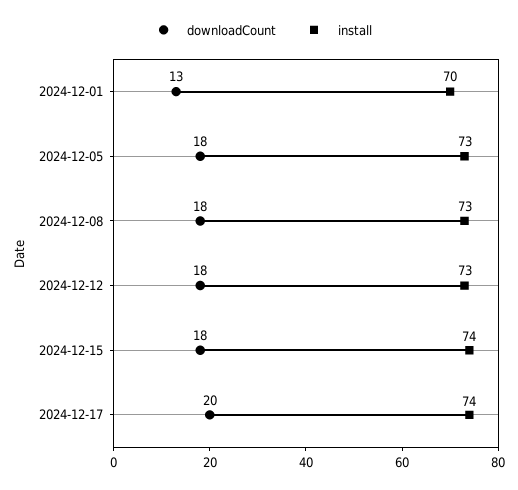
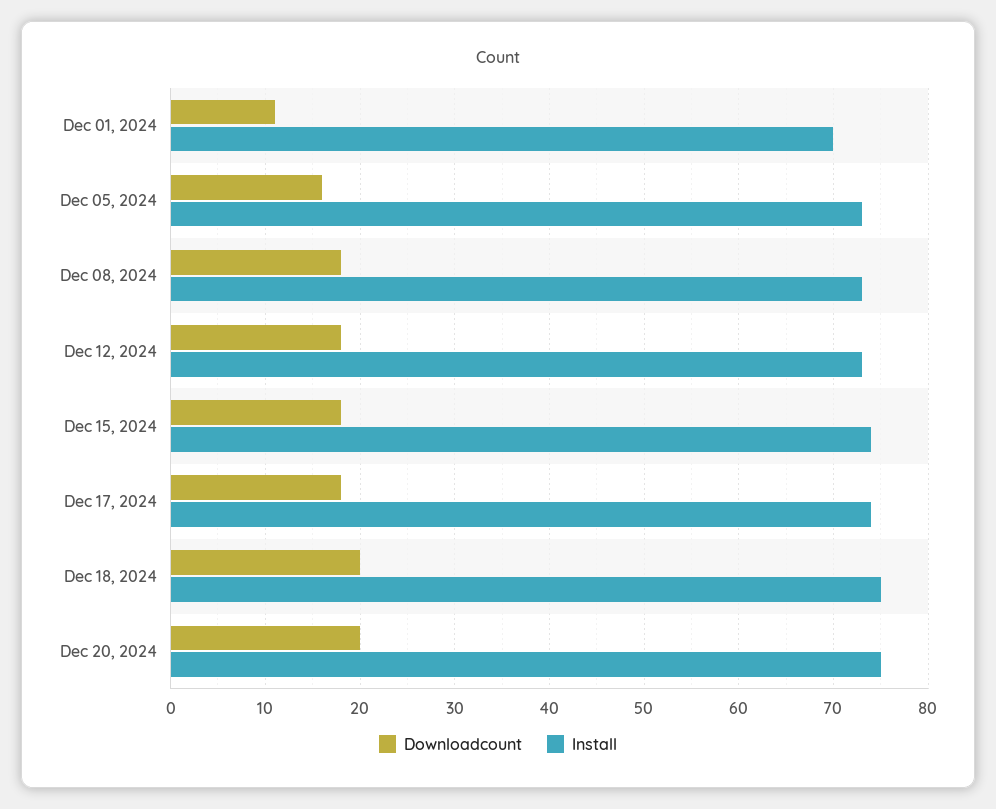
downloadCount, 2024-12-01: 13 -> 11
downloadCount, 2024-12-05: 18 -> 16
downloadCount, 2024-12-17: 20 -> 18
downloadCount, Dec 18, 2024: none -> 20
install, Dec 18, 2024: none -> 75
downloadCount, Dec 20, 2024: none -> 20
install, Dec 20, 2024: none -> 75

